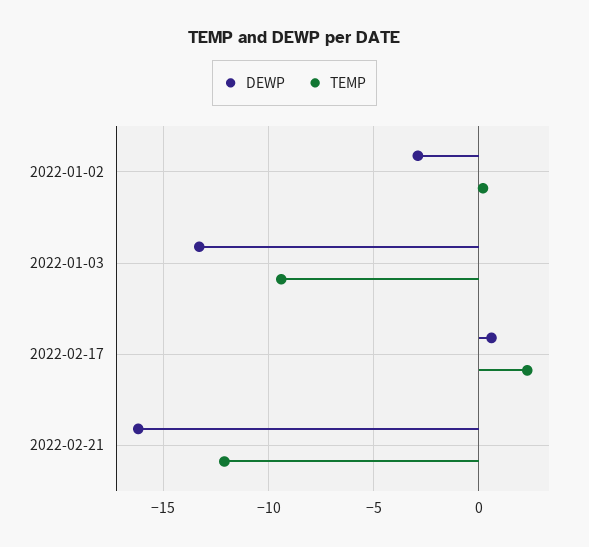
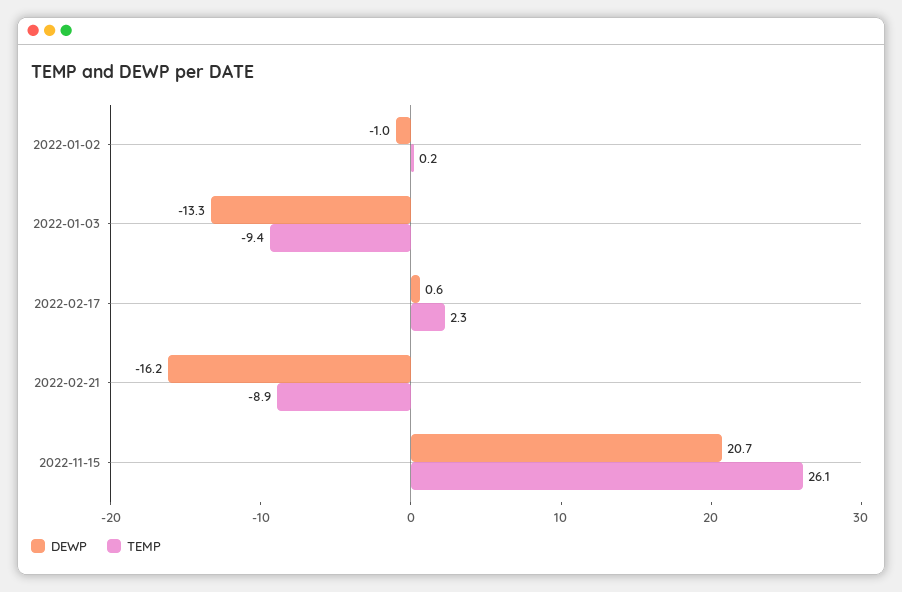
DEWP, 2022-01-02: -3 -> -1
TEMP, 2022-02-21: -12 -> -8.9
DEWP, 2022-11-15: none -> 20.7
TEMP, 2022-11-15: none -> 26.1

